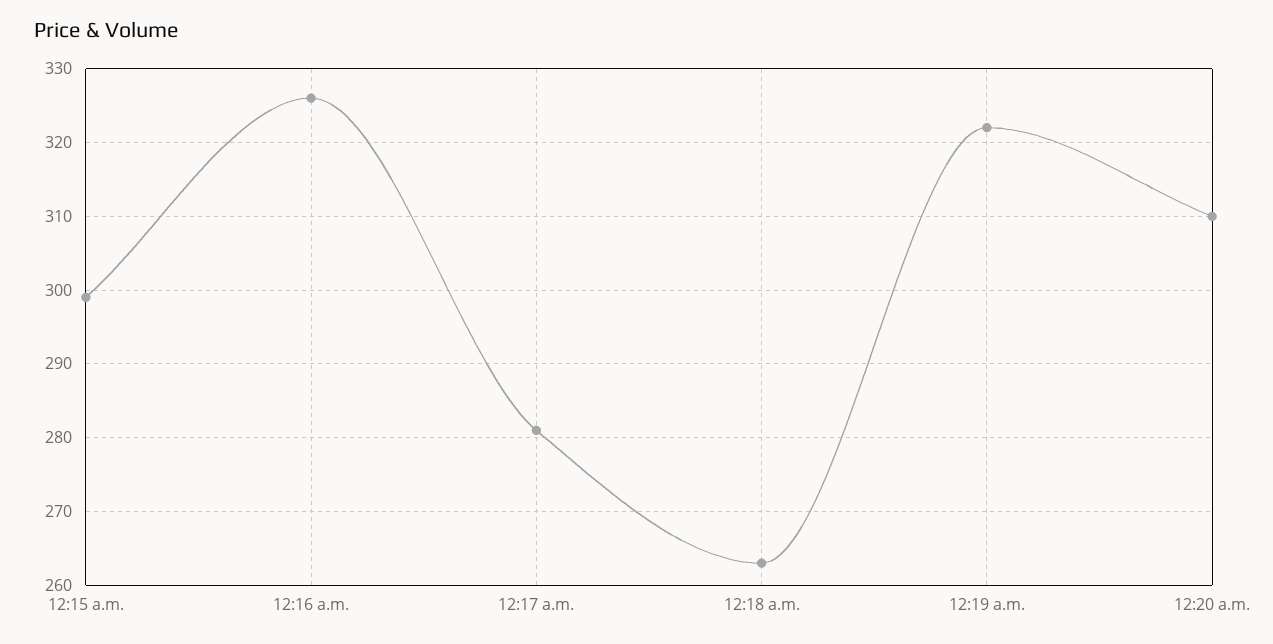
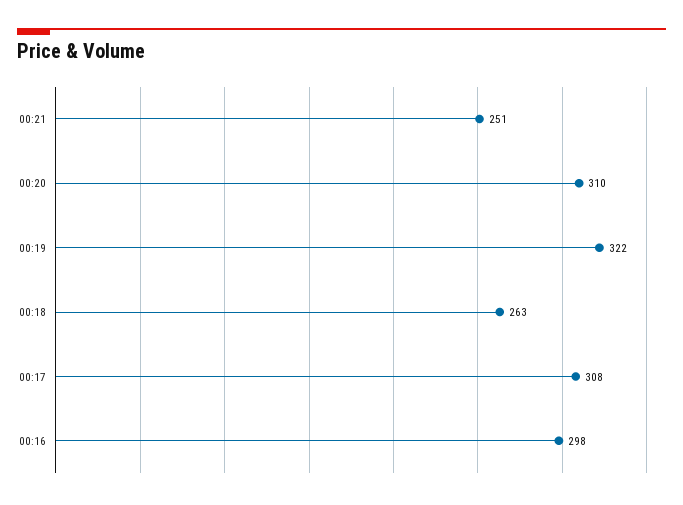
12:15 a.m.: 299 -> none
12:16 a.m.: 326 -> 298
12:17 a.m.: 281 -> 308
00:21: none -> 251

